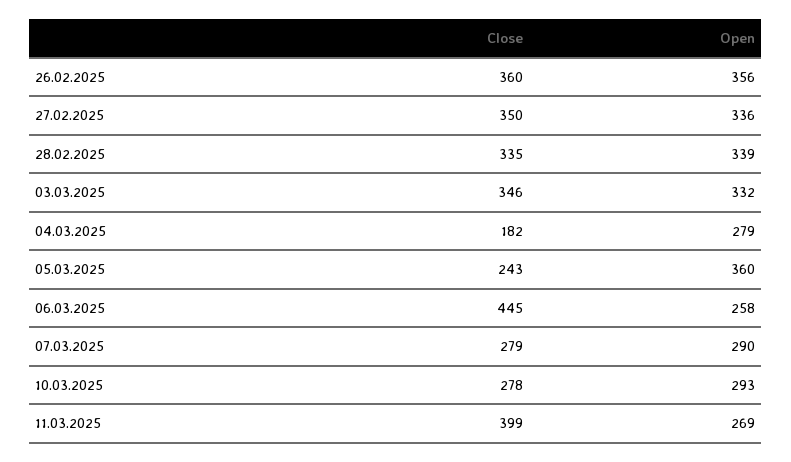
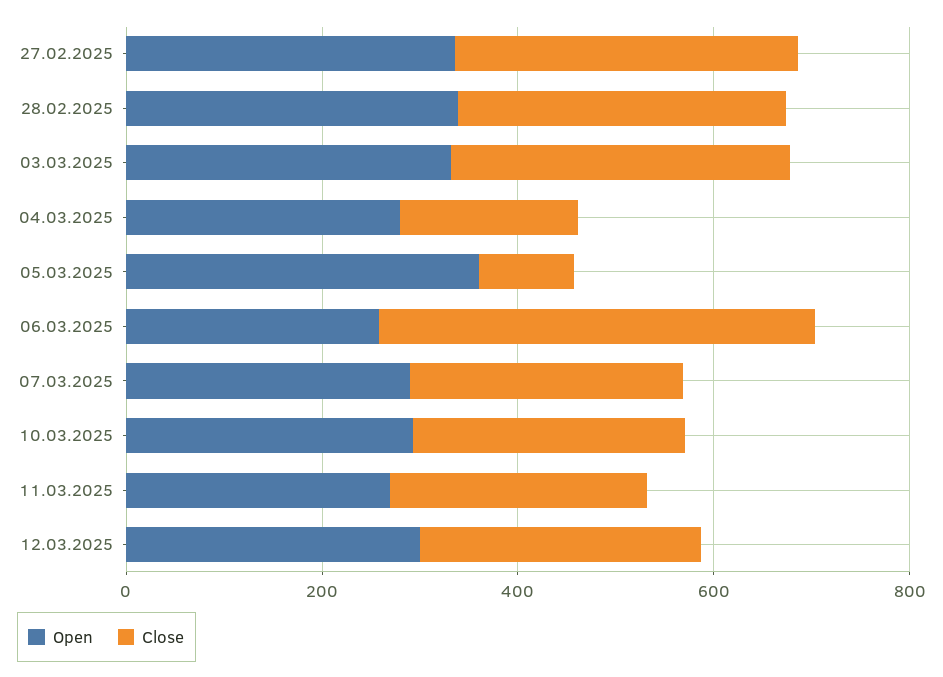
Close, 26.02.2025: 360 -> none
Open, 26.02.2025: 356 -> none
Close, 05.03.2025: 243 -> 100
Close, 11.03.2025: 399 -> 250
Open, 12.03.2025: none -> 300
Close, 12.03.2025: none -> 300

